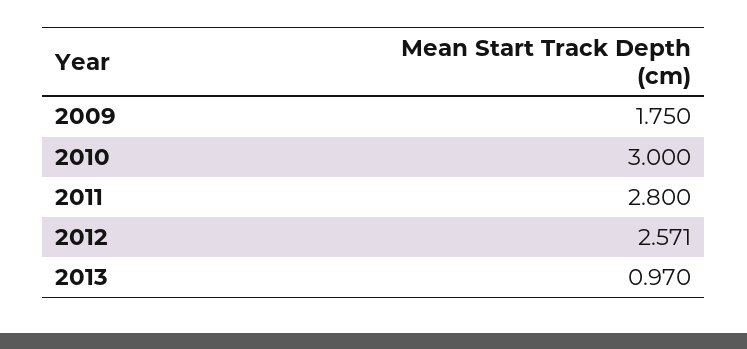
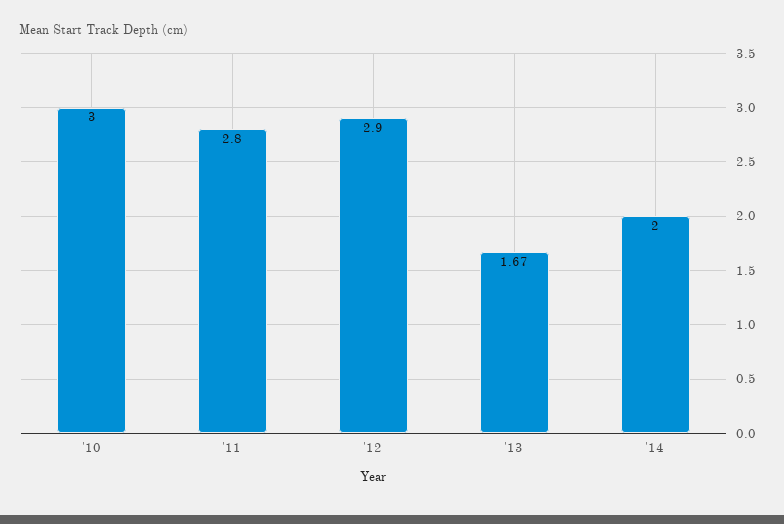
2009: 1.75 -> none
2012: 2.571 -> 2.9
2013: 0.97 -> 1.67
'14: none -> 2

